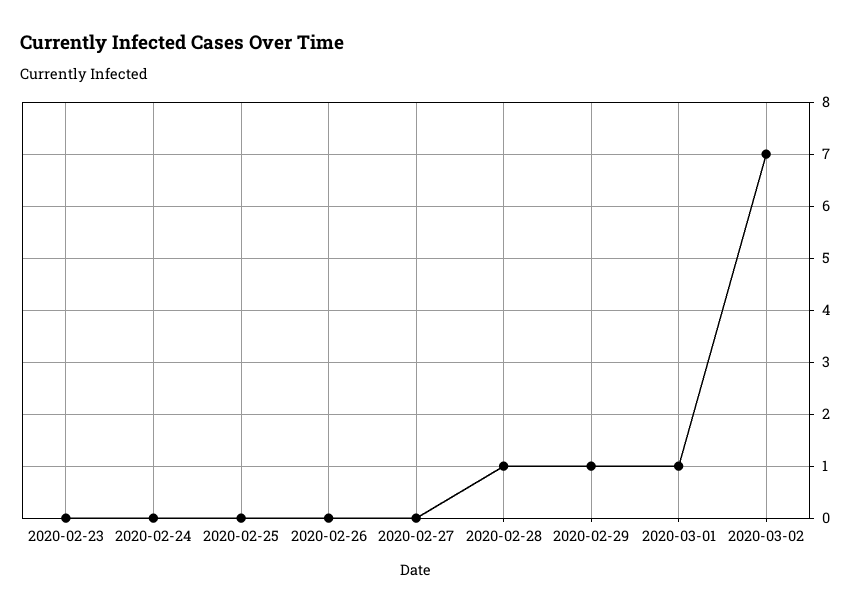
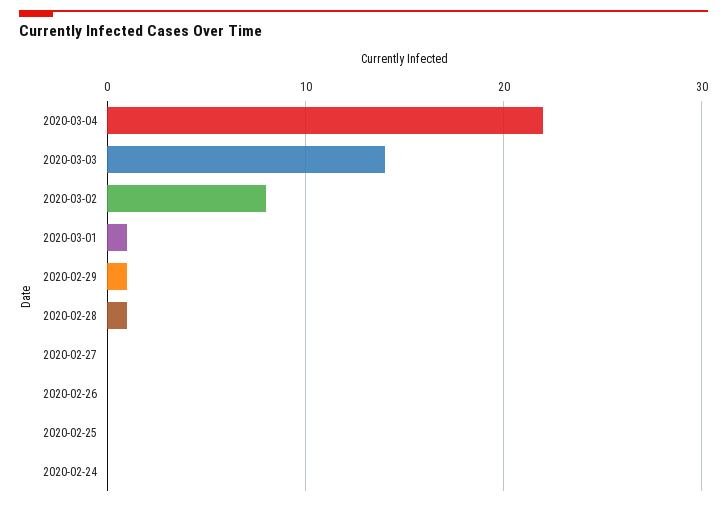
2020-02-23: 0 -> none
2020-03-02: 7 -> 8
2020-03-04: none -> 22
2020-03-03: none -> 14

